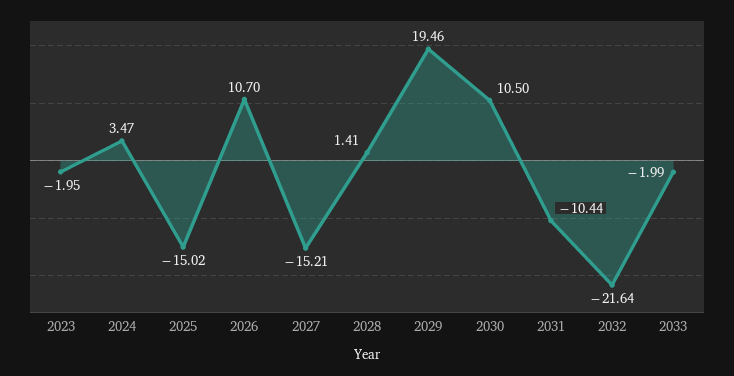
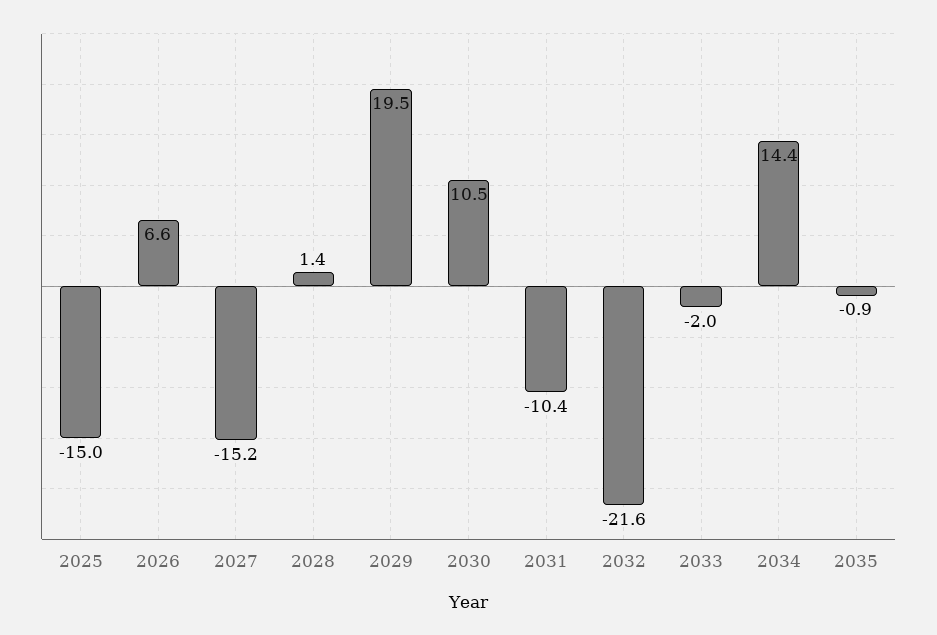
2023: -1.95 -> none
2024: 3.47 -> none
2026: 10.7 -> 6.6
2034: none -> 14.4
2035: none -> -0.9

